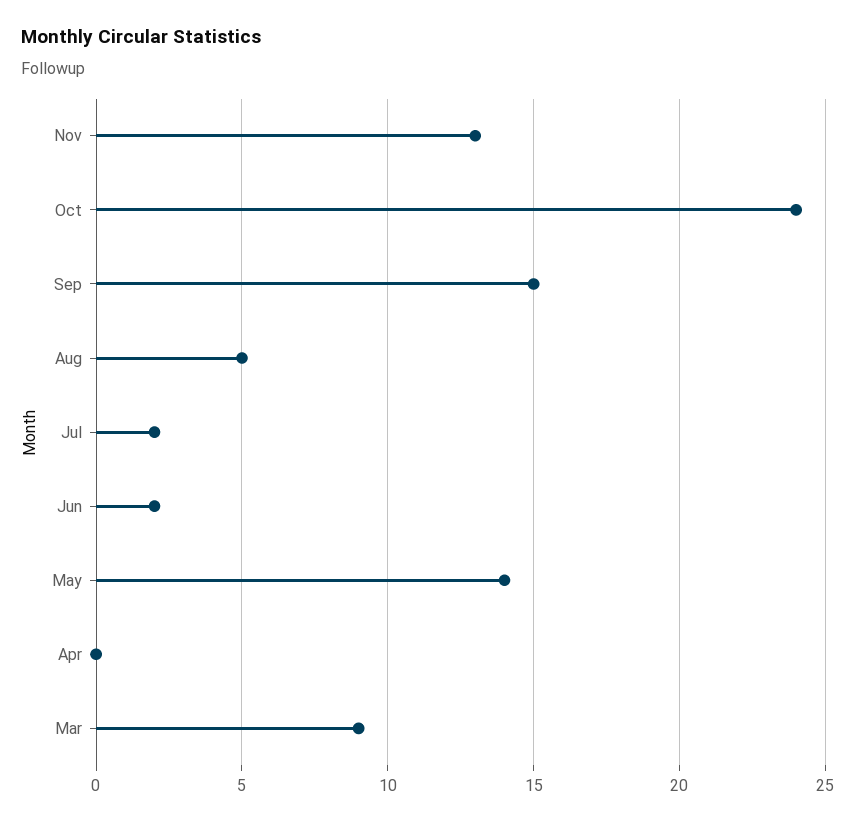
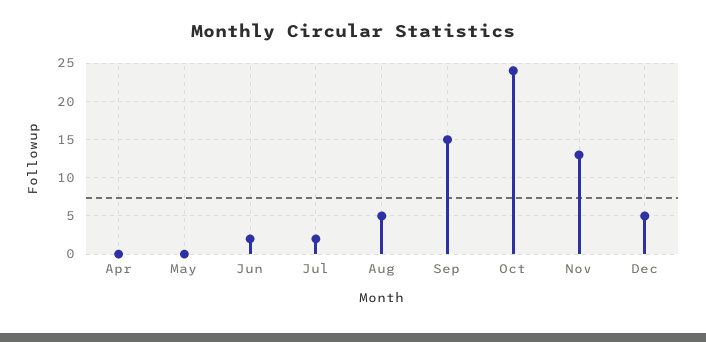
May: 14 -> 0
Mar: 9 -> none
Dec: none -> 5

